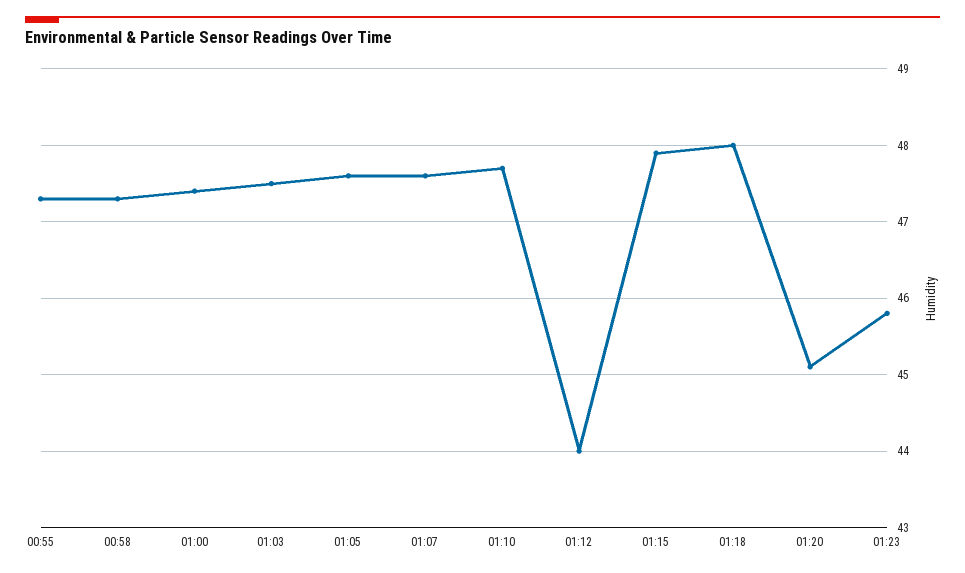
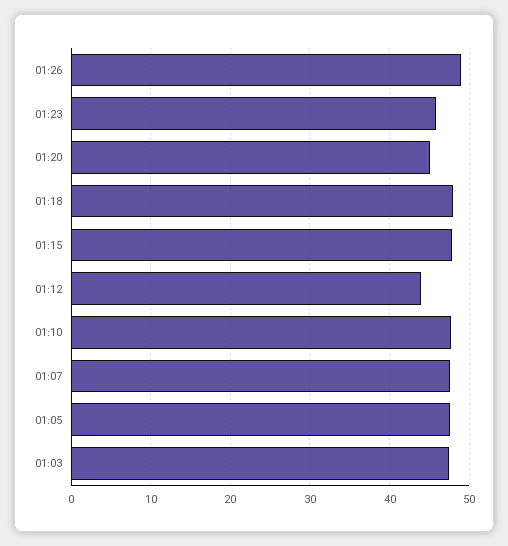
00:55: 47.3 -> none
00:58: 47.3 -> none
01:00: 47.4 -> none
01:26: none -> 49

